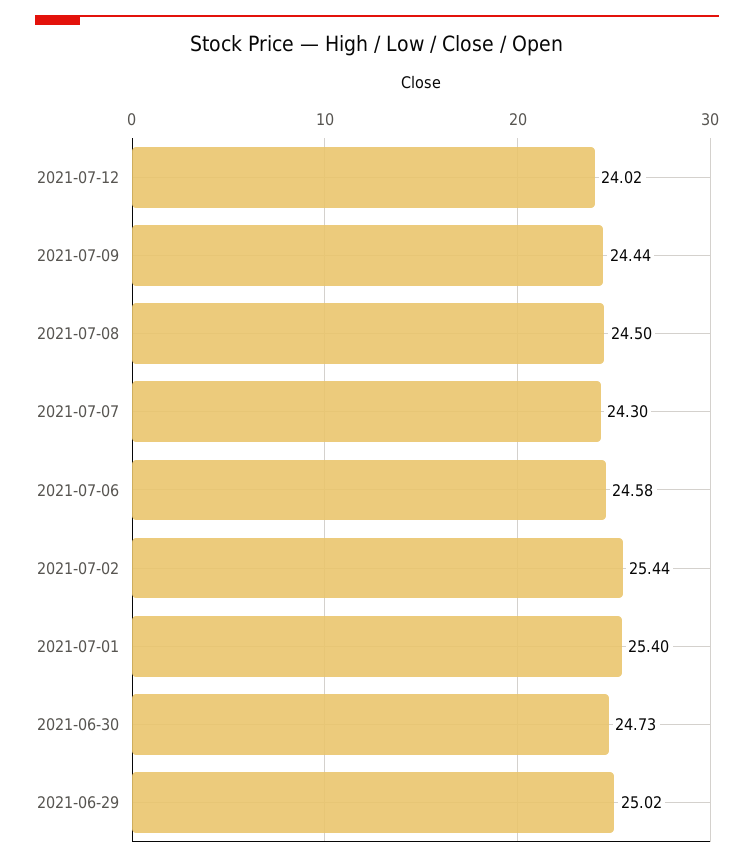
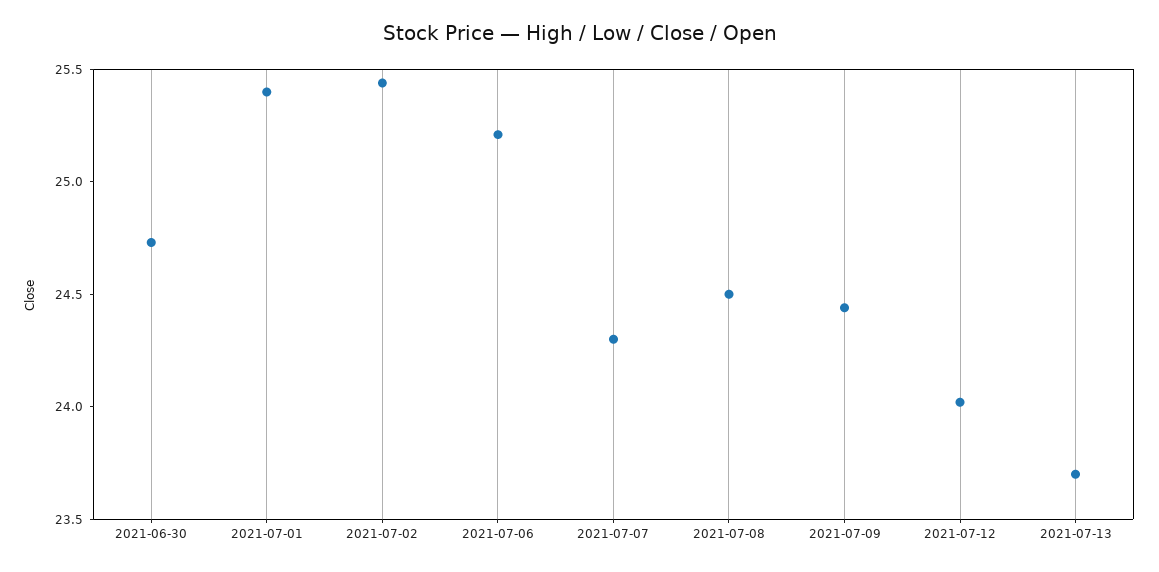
2021-07-06: 24.58 -> 25.2
2021-06-29: 25.02 -> none
2021-07-13: none -> 23.7

